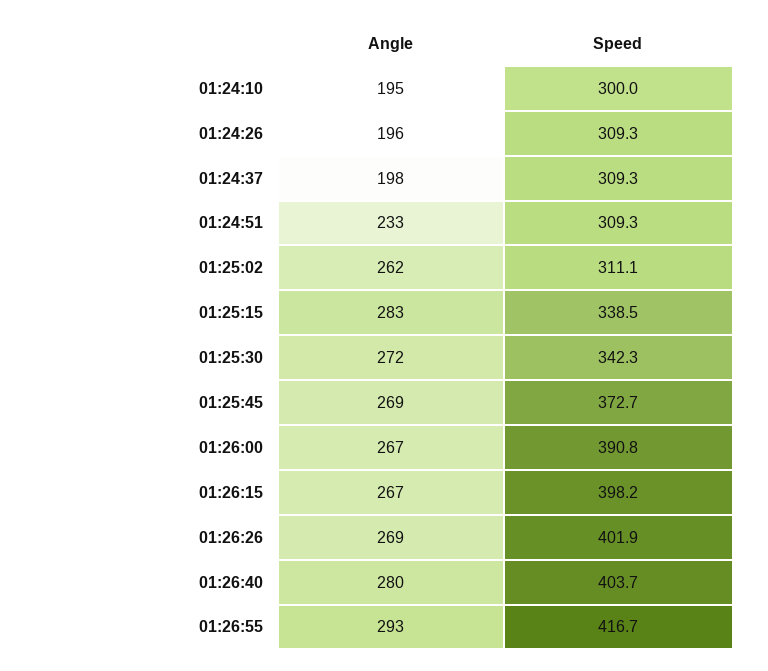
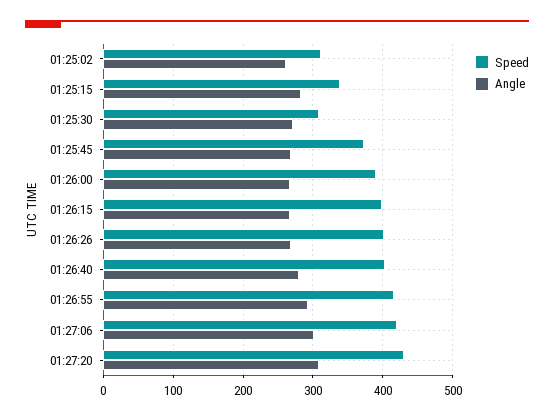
Angle, 01:24:10: 195 -> none
Speed, 01:24:10: 300 -> none
Angle, 01:24:26: 196 -> none
Speed, 01:24:26: 309.3 -> none
Angle, 01:24:37: 198 -> none
Speed, 01:24:37: 309.3 -> none
Angle, 01:24:51: 233 -> none
Speed, 01:24:51: 309.3 -> none
Speed, 01:25:30: 342.3 -> 310
Speed, 01:27:06: none -> 420
Angle, 01:27:06: none -> 300
Speed, 01:27:20: none -> 430
Angle, 01:27:20: none -> 310

